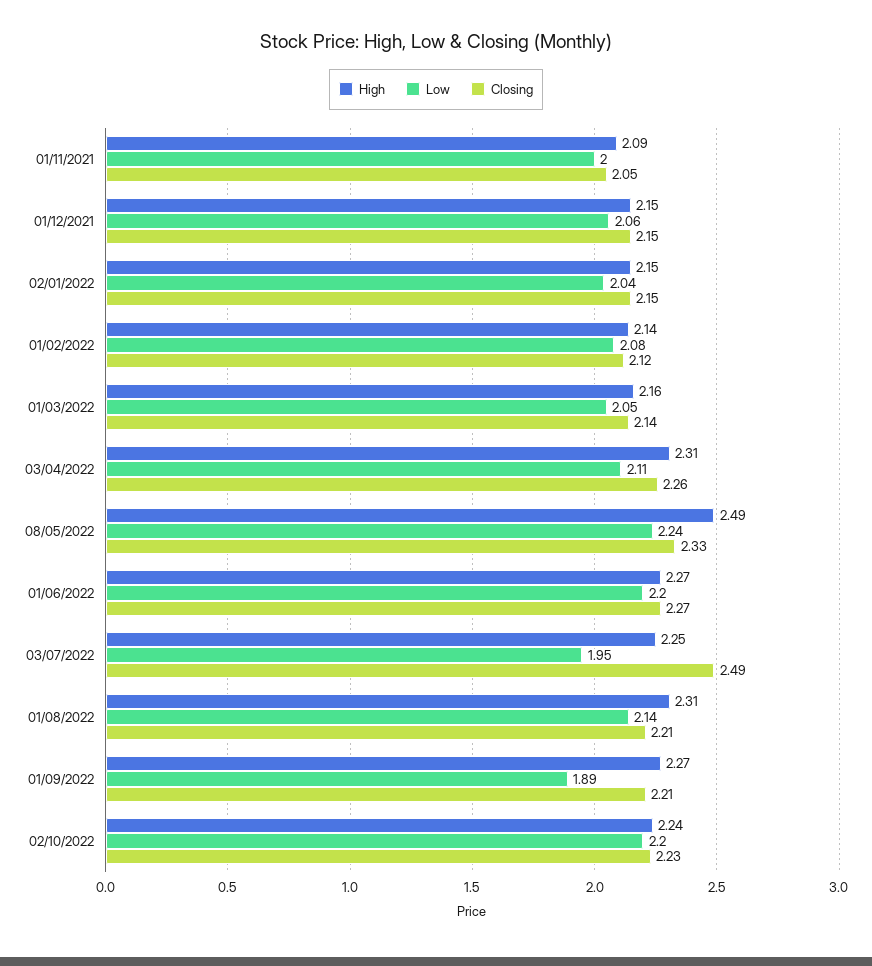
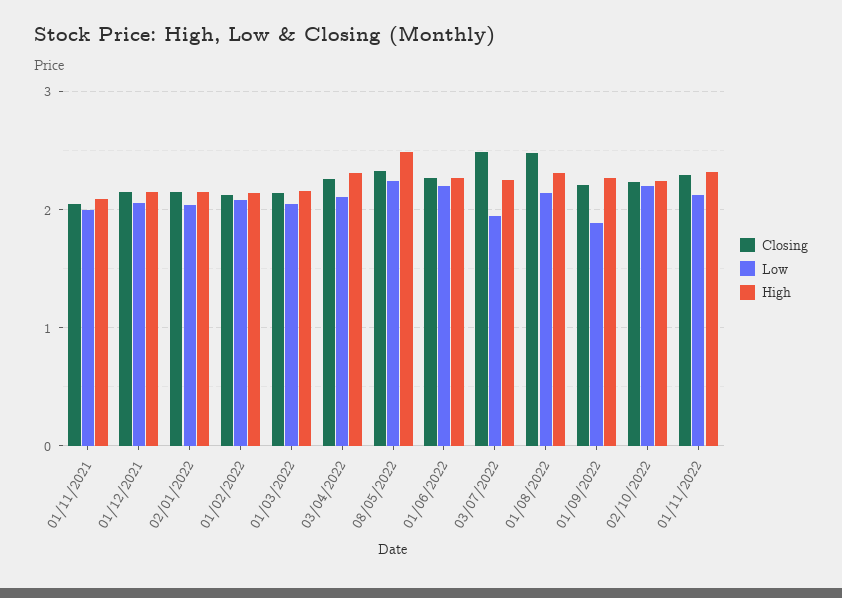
Closing, 01/08/2022: 2.21 -> 2.5
Closing, 01/11/2022: none -> 2.3
Low, 01/11/2022: none -> 2.1
High, 01/11/2022: none -> 2.3

